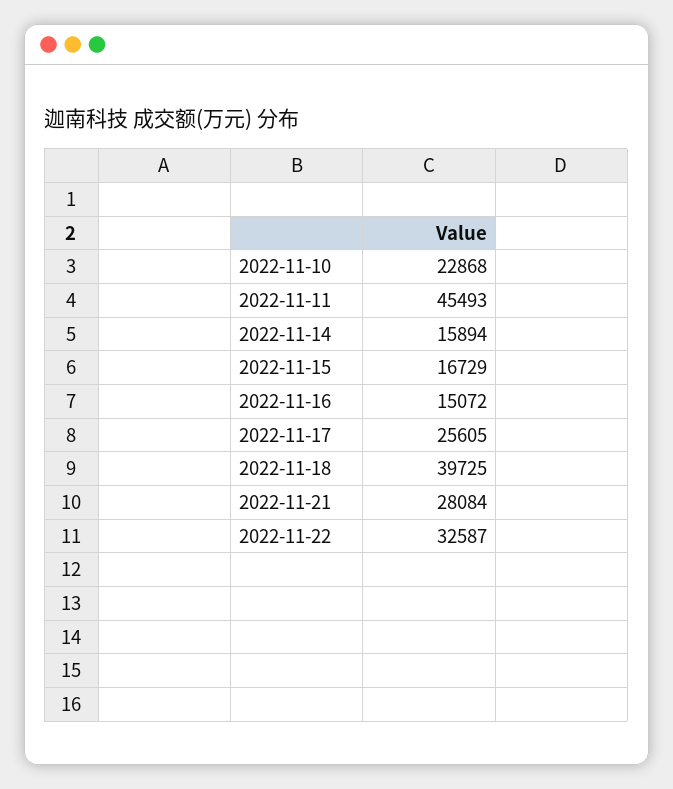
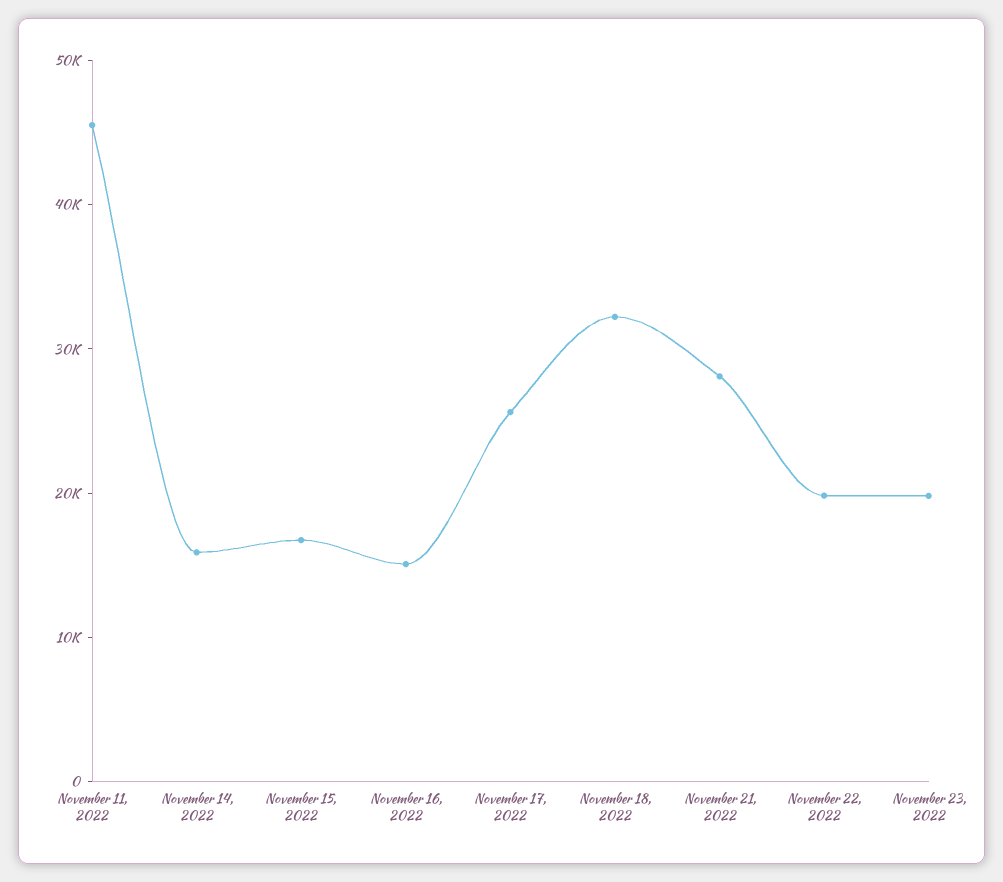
2022-11-10: 22868 -> none
2022-11-18: 39725 -> 32000
2022-11-22: 32587 -> 20000
November 23, 2022: none -> 20000

